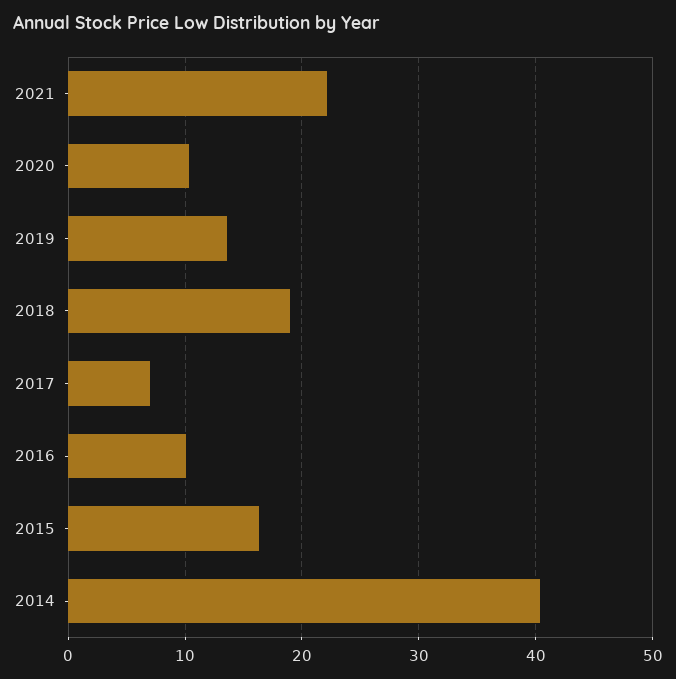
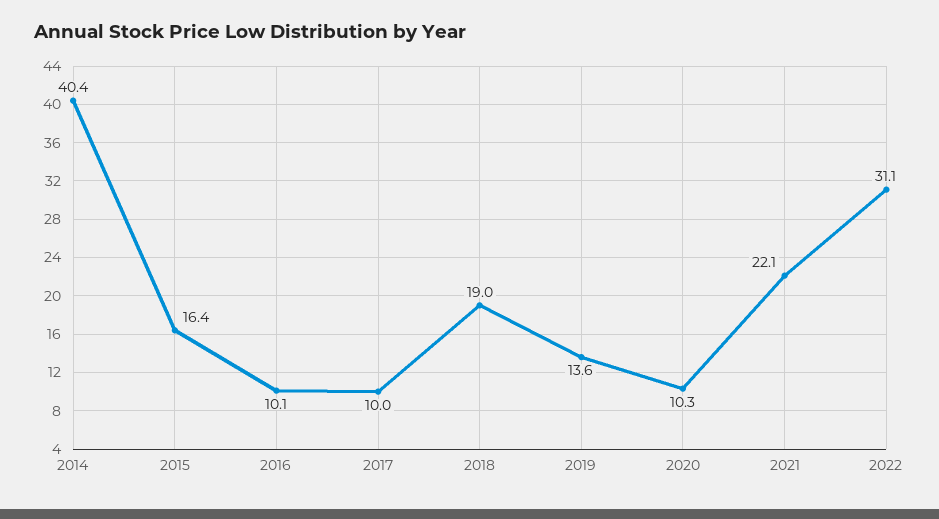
2017: 7 -> 10
2022: none -> 31.1

